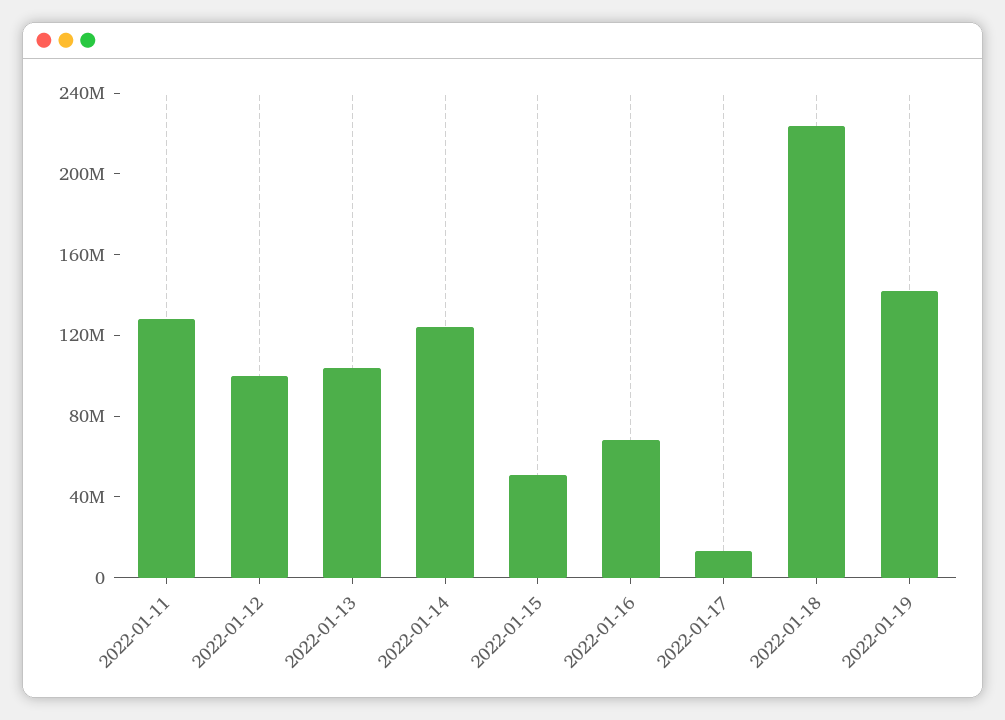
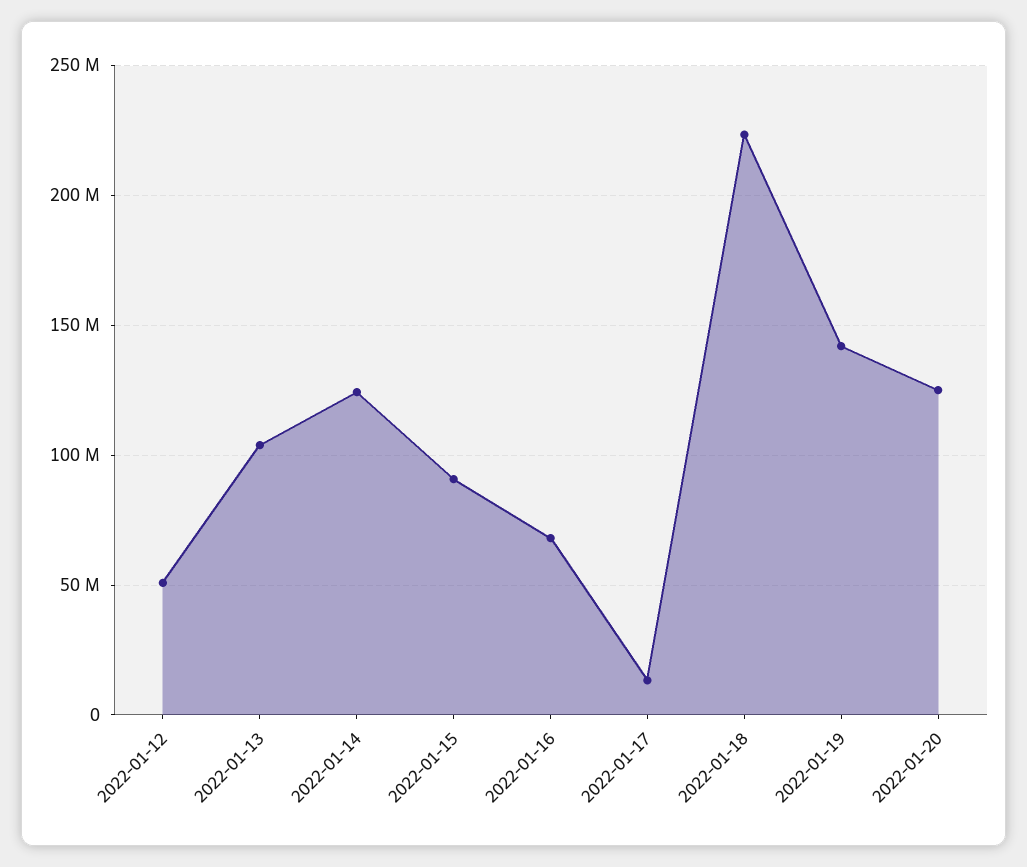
2022-01-11: 130000000 -> none
2022-01-12: 100000000 -> 50000000
2022-01-15: 50000000 -> 90000000
2022-01-20: none -> 125000000

